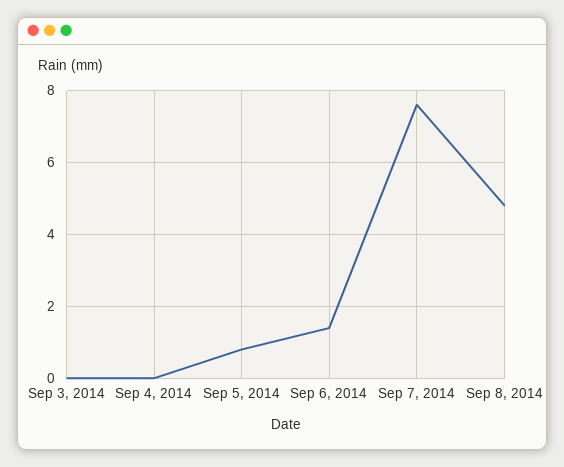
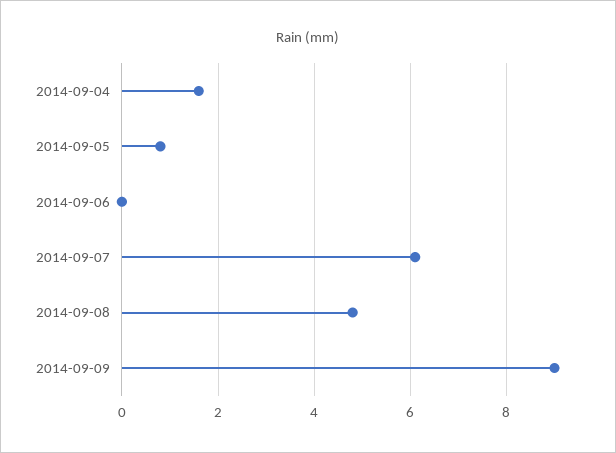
Sep 3, 2014: 0 -> none
Sep 4, 2014: 0 -> 1.5
Sep 6, 2014: 1.5 -> 0
Sep 7, 2014: 7.5 -> 6
2014-09-09: none -> 9

